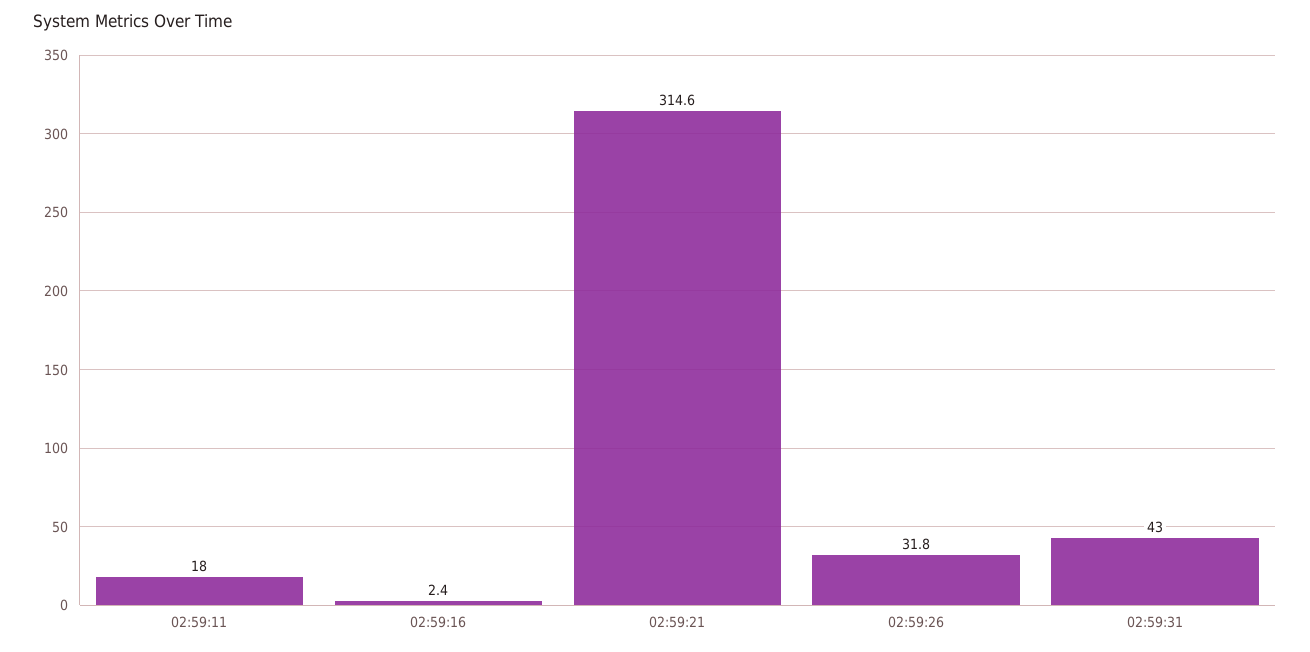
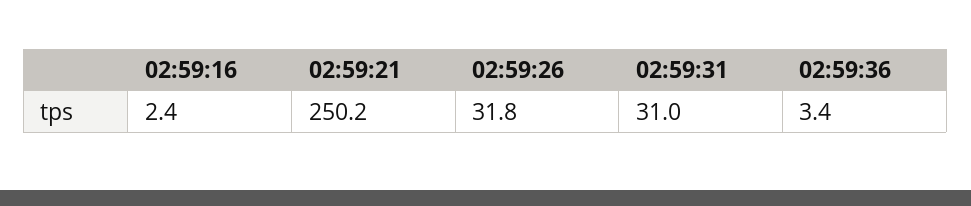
02:59:11: 18 -> none
02:59:21: 314.6 -> 250.2
02:59:31: 43 -> 31
02:59:36: none -> 3.4

